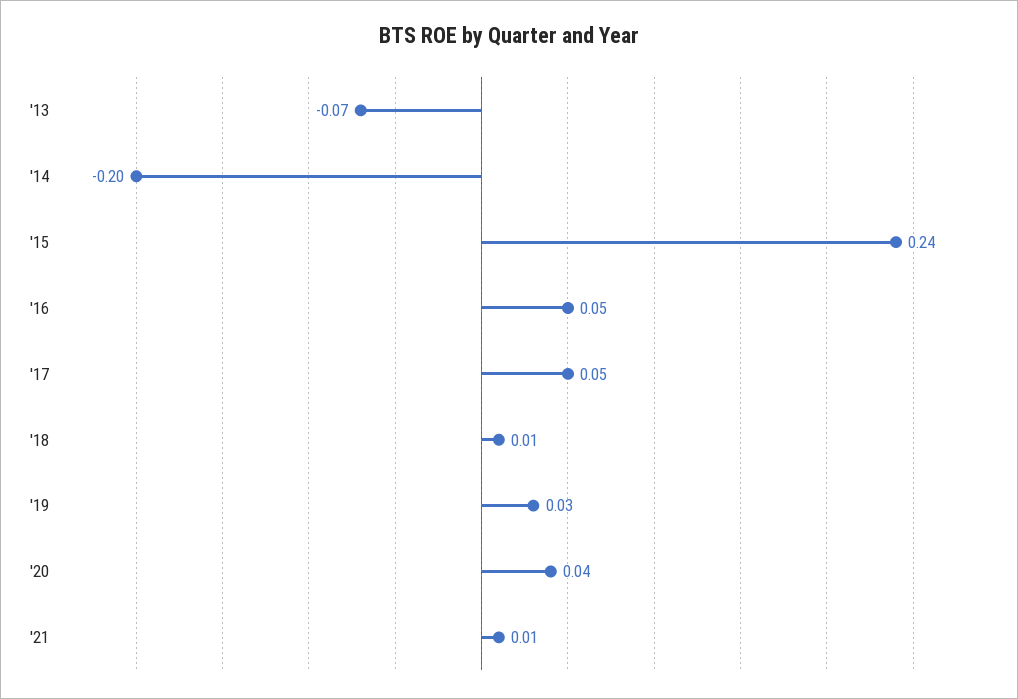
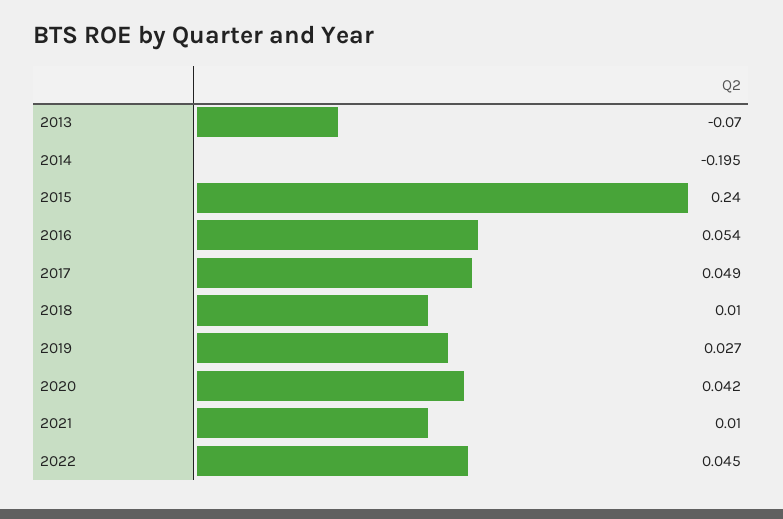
2022: none -> 0.045

